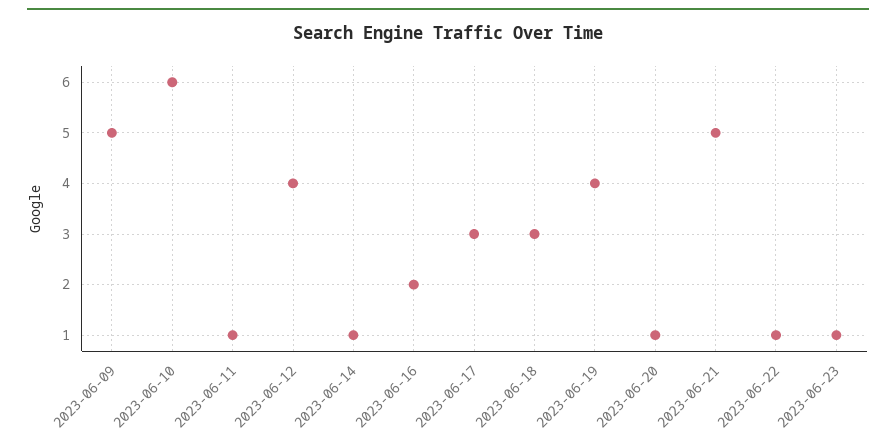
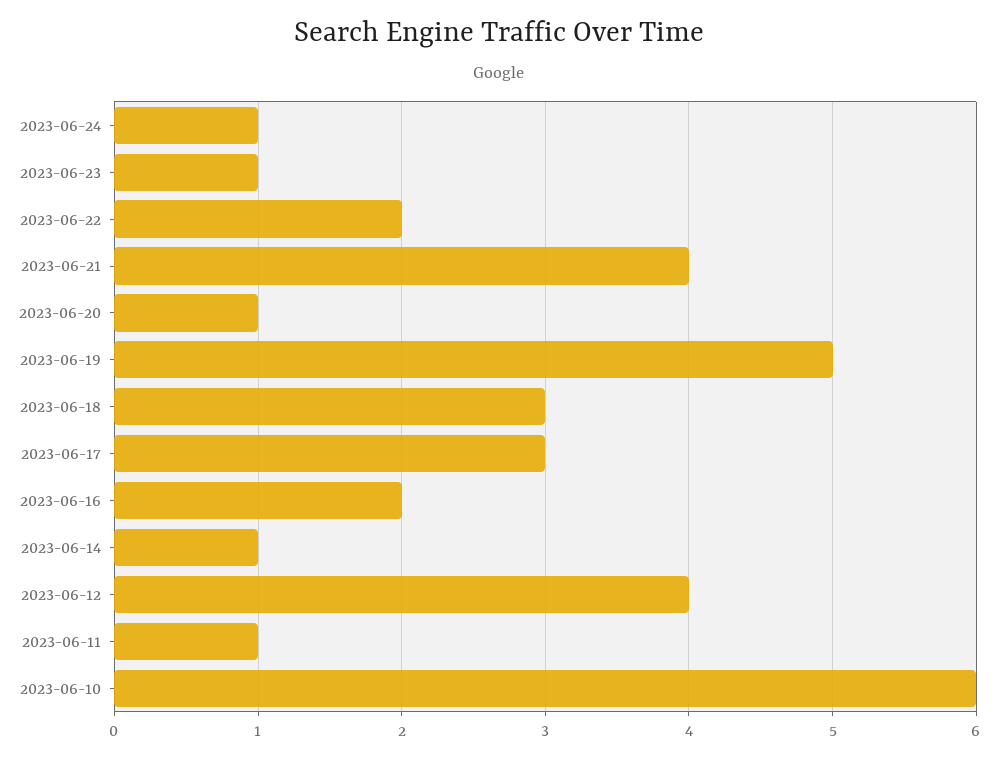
2023-06-09: 5 -> none
2023-06-19: 4 -> 5
2023-06-21: 5 -> 4
2023-06-22: 1 -> 2
2023-06-24: none -> 1

